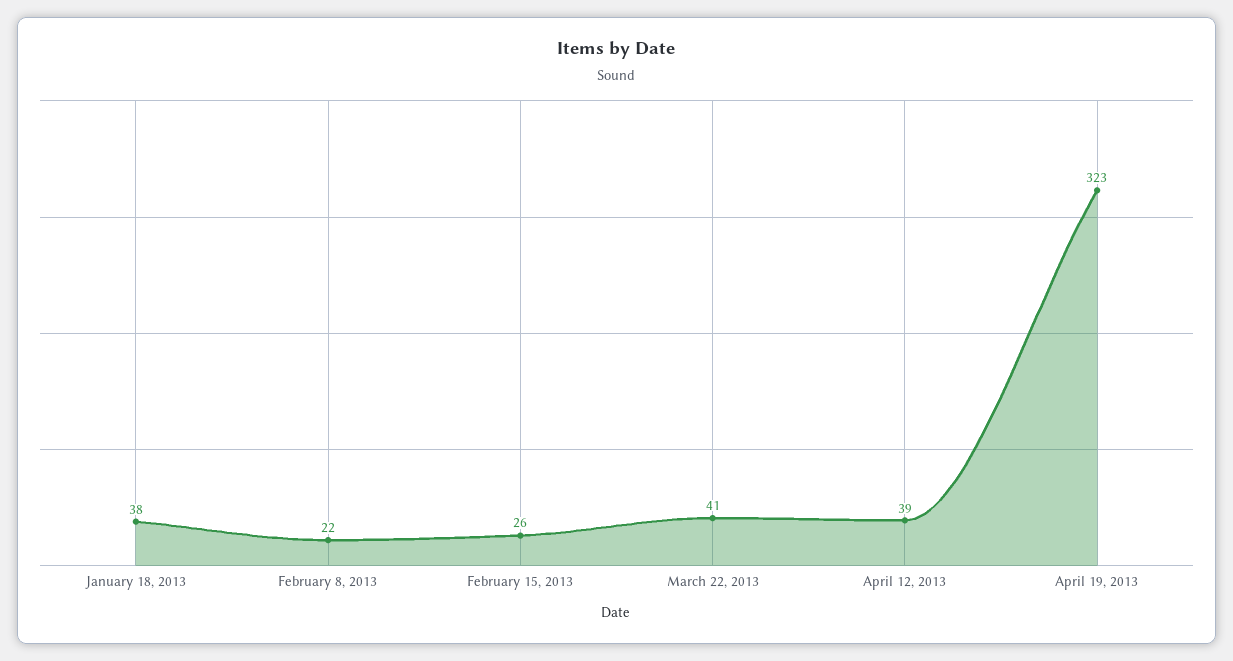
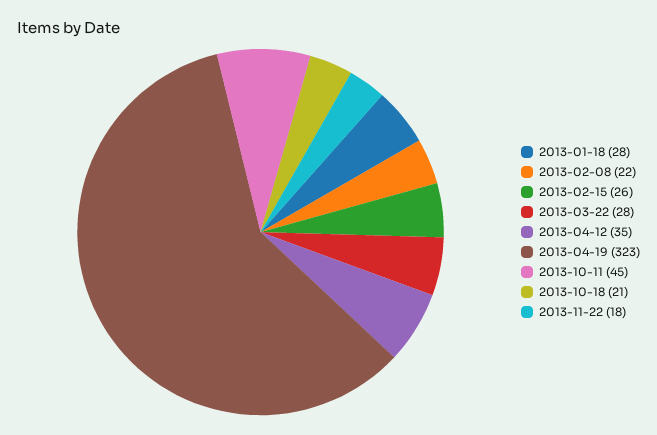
January 18, 2013: 38 -> 28
March 22, 2013: 41 -> 28
April 12, 2013: 39 -> 35
2013-10-11: none -> 45
2013-10-18: none -> 21
2013-11-22: none -> 18

